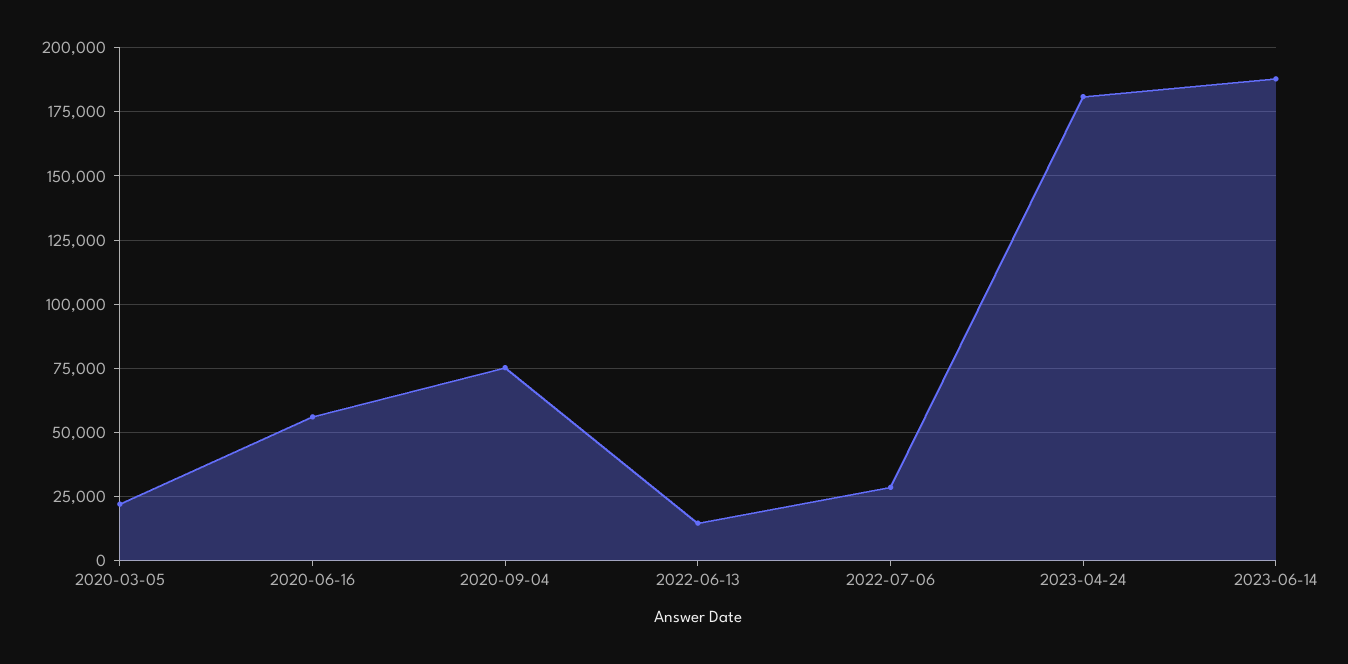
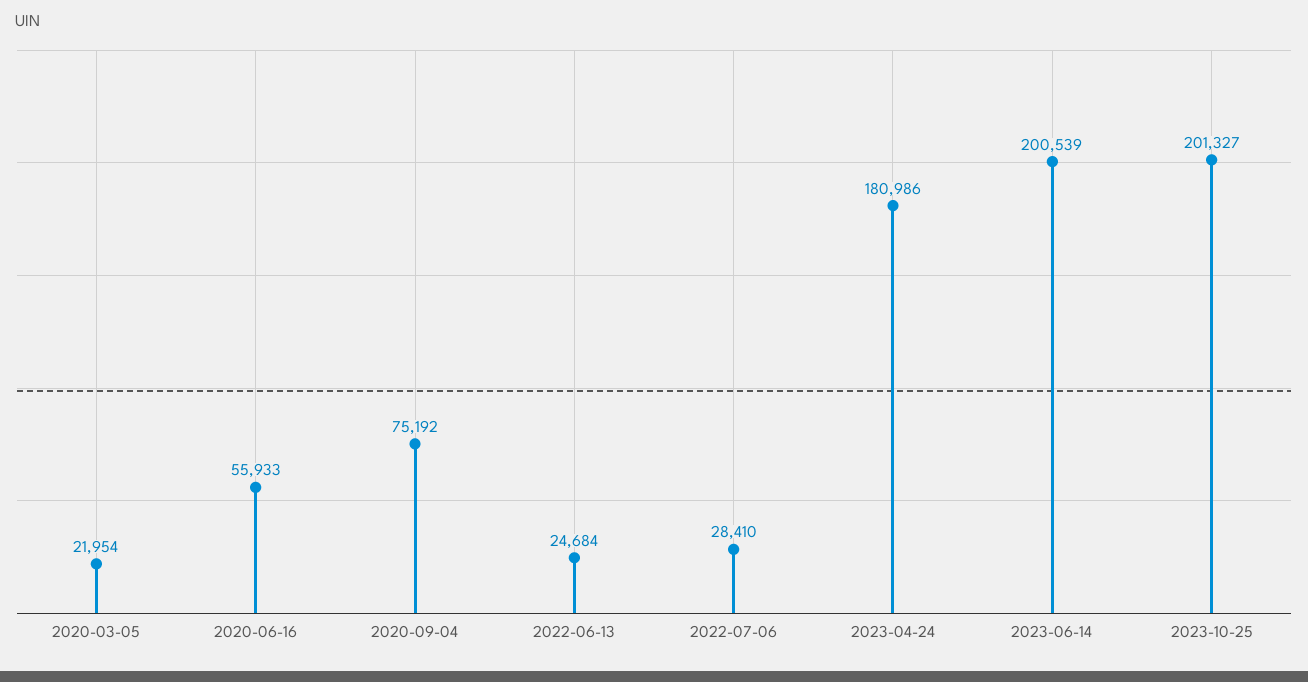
2022-06-13: 15000 -> 24684
2023-06-14: 187500 -> 200539
2023-10-25: none -> 201327

